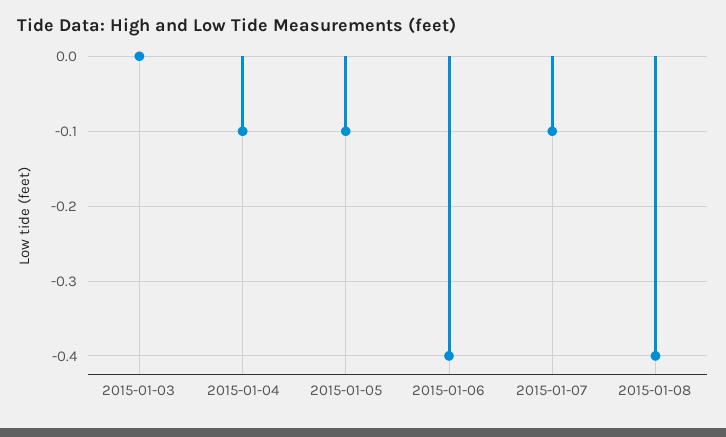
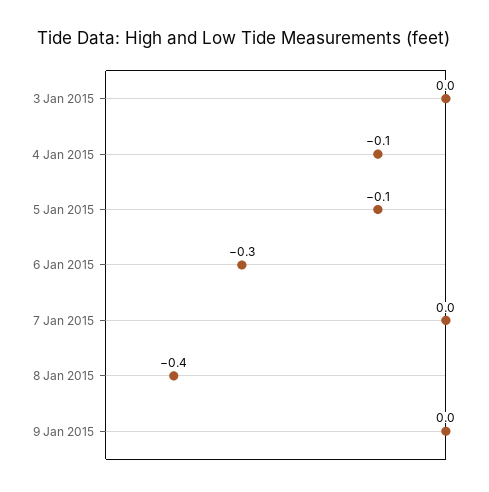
2015-01-06: -0.4 -> -0.3
2015-01-07: -0.1 -> 0
9 Jan 2015: none -> 0

